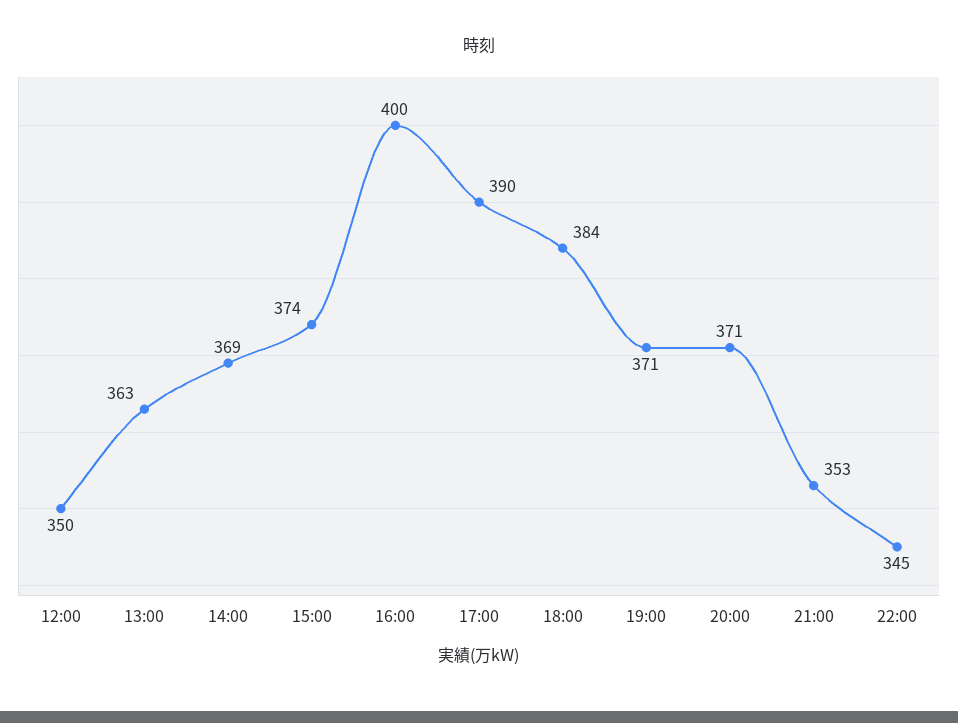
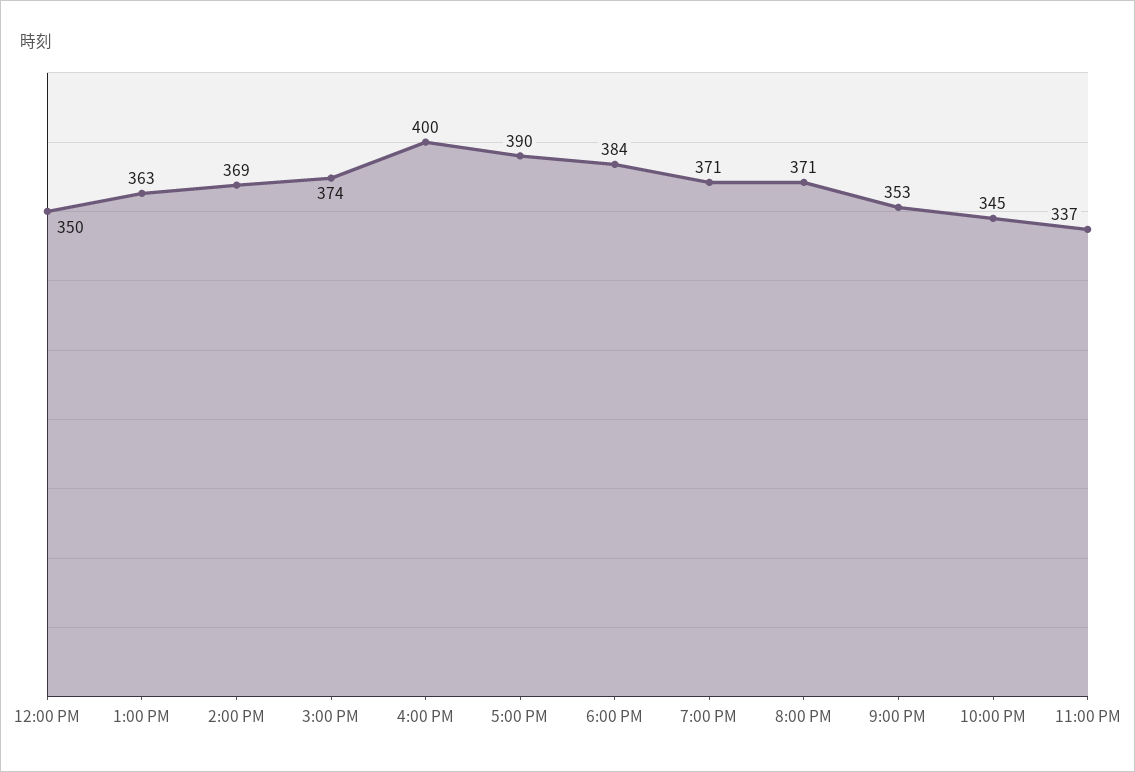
11:00 PM: none -> 337

